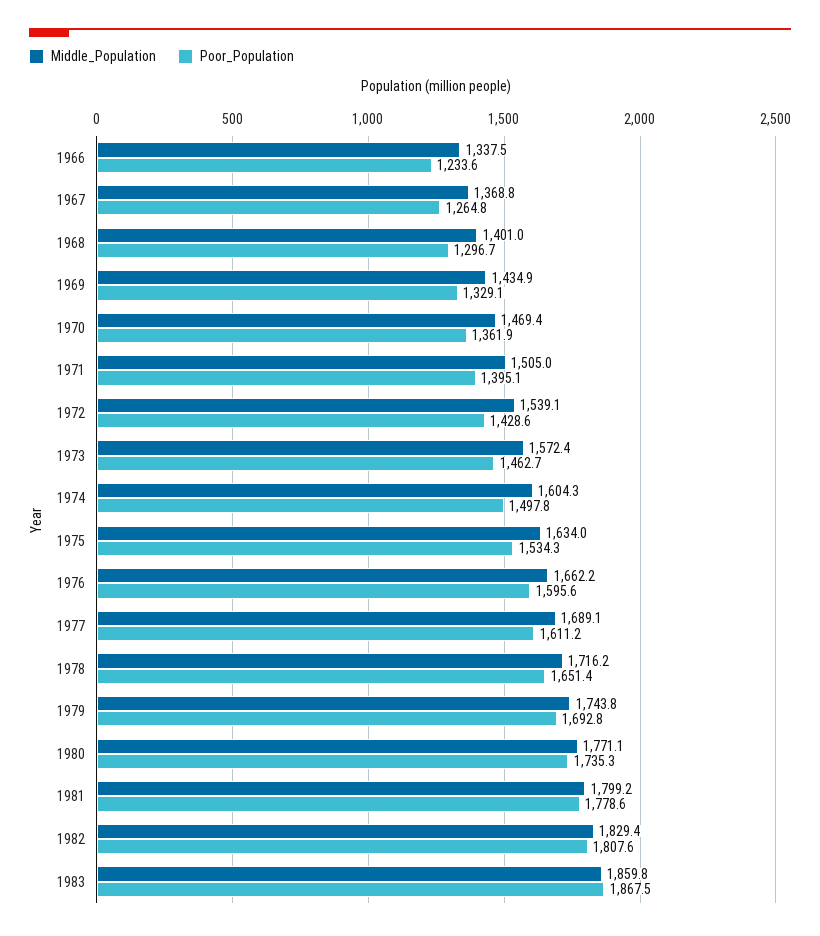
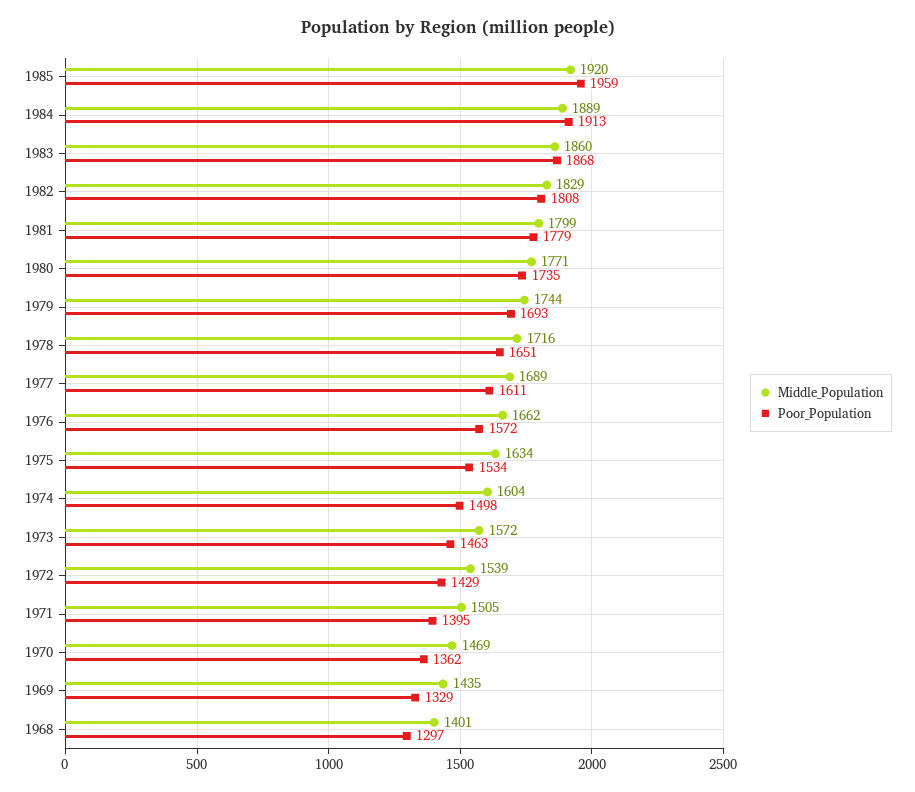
Middle_Population, 1966: 1337.5 -> none
Poor_Population, 1966: 1233.6 -> none
Middle_Population, 1967: 1368.8 -> none
Poor_Population, 1967: 1264.8 -> none
Poor_Population, 1976: 1595.6 -> 1572
Middle_Population, 1985: none -> 1920
Poor_Population, 1985: none -> 1959
Middle_Population, 1984: none -> 1889
Poor_Population, 1984: none -> 1913

